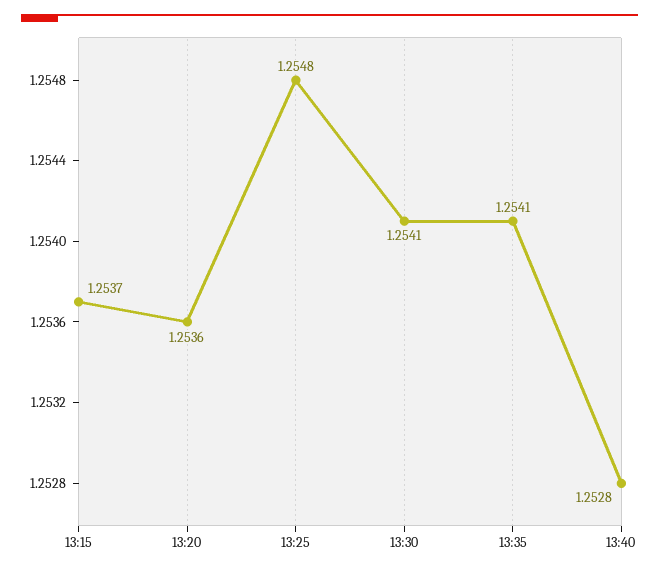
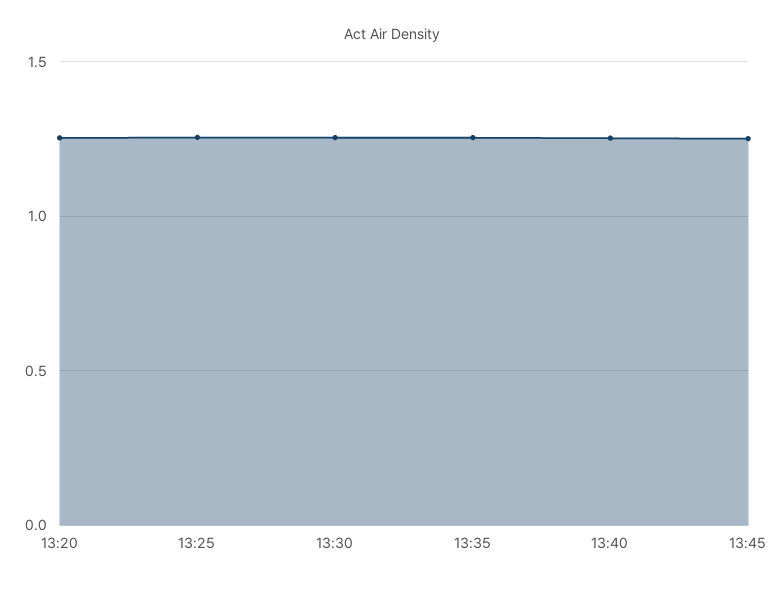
13:15: 1.2537 -> none
13:45: none -> 1.25

